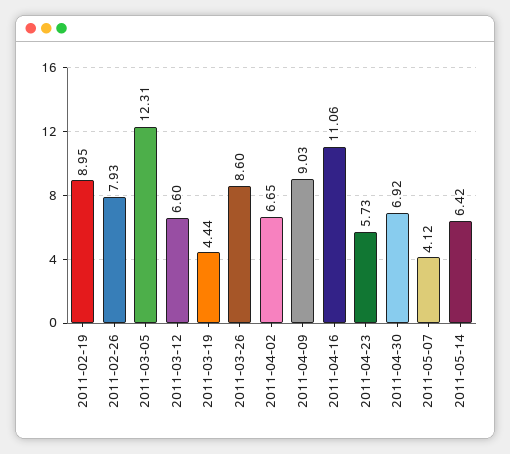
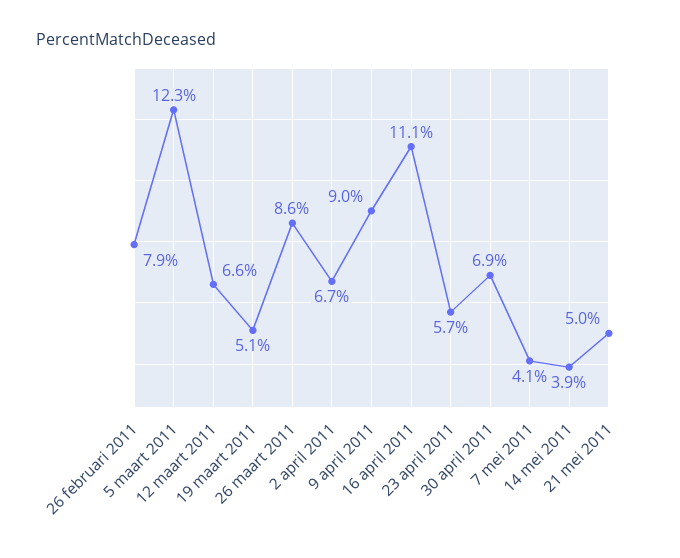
2011-02-19: 8.95 -> none
2011-03-19: 4.44 -> 5.1
2011-05-14: 6.42 -> 3.9
21 mei 2011: none -> 5

